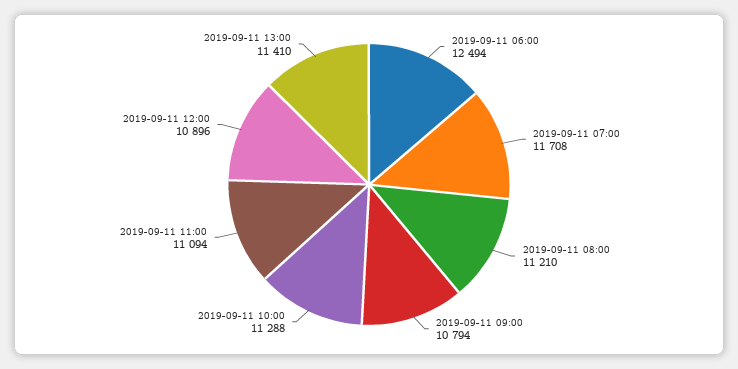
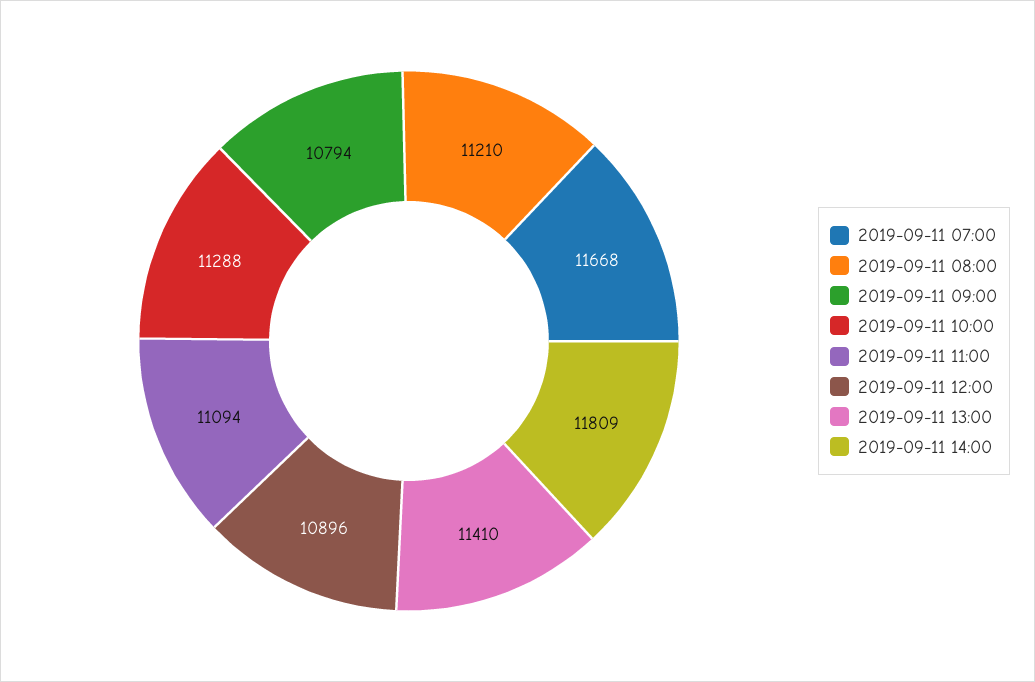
2019-09-11 06:00: 12494 -> none
2019-09-11 07:00: 11708 -> 11668
2019-09-11 14:00: none -> 11809

